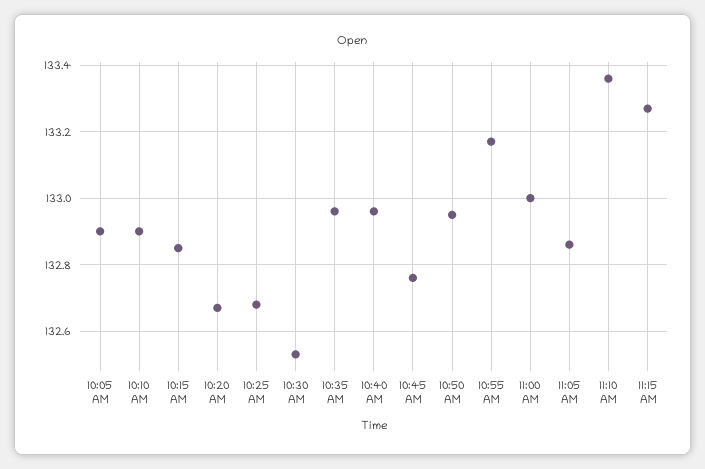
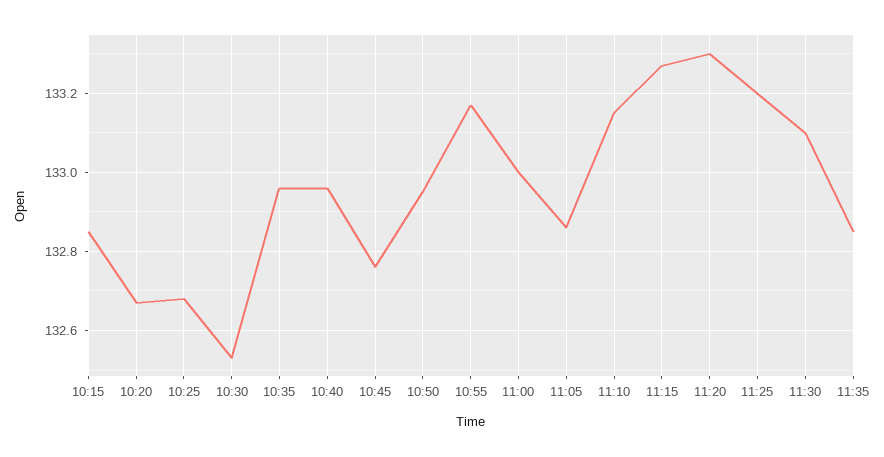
10:05 AM: 132.9 -> none
10:10 AM: 132.9 -> none
11:10 AM: 133.35 -> 133.15
11:20: none -> 133.3
11:25: none -> 133.2
11:30: none -> 133.1
11:35: none -> 132.85

